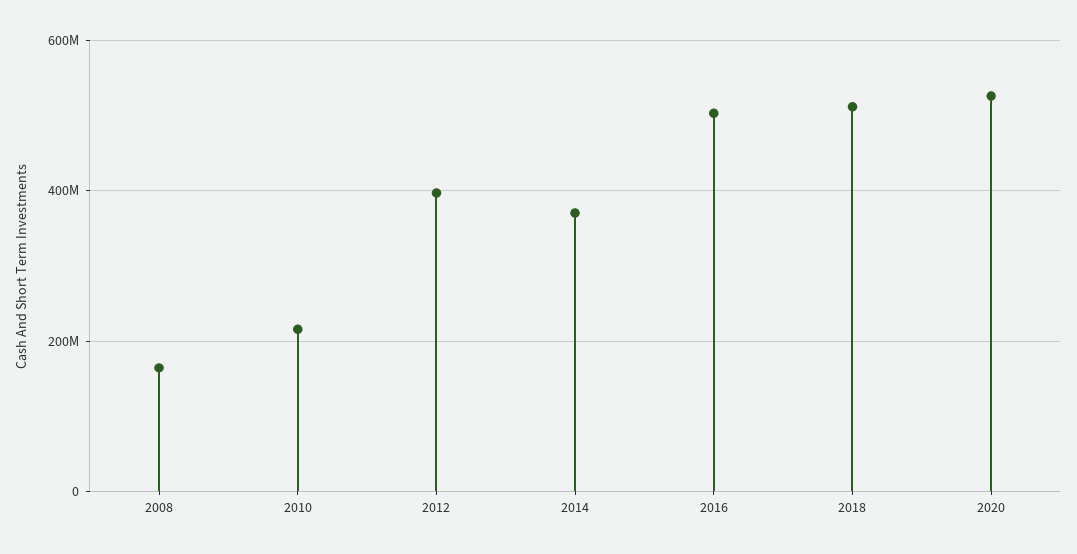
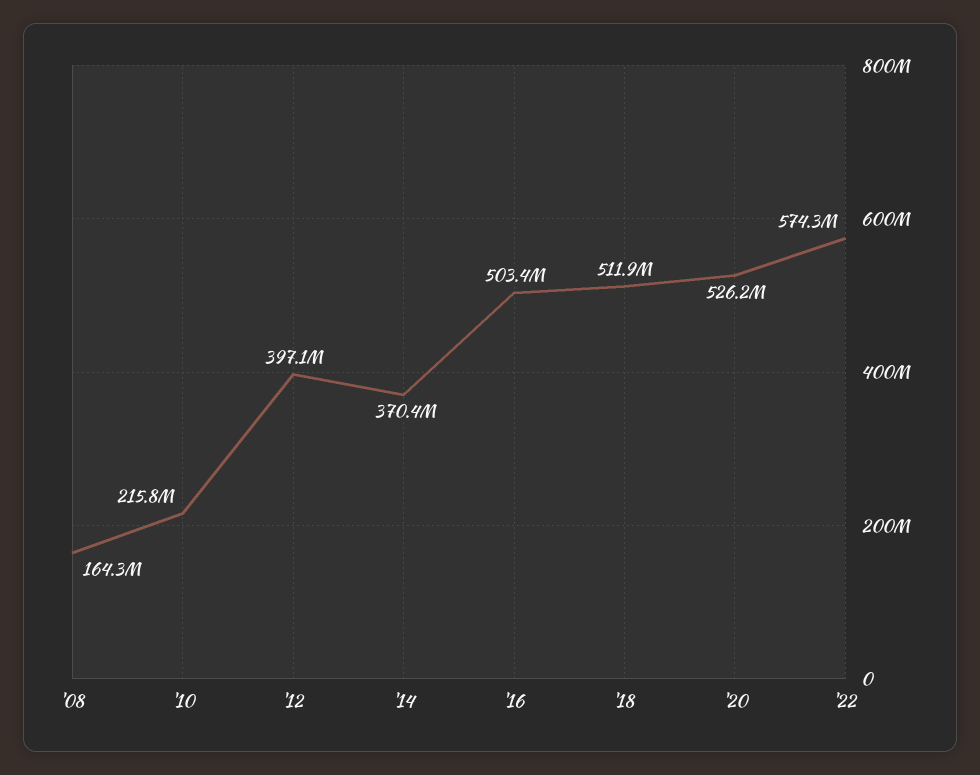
'22: none -> 574300000

